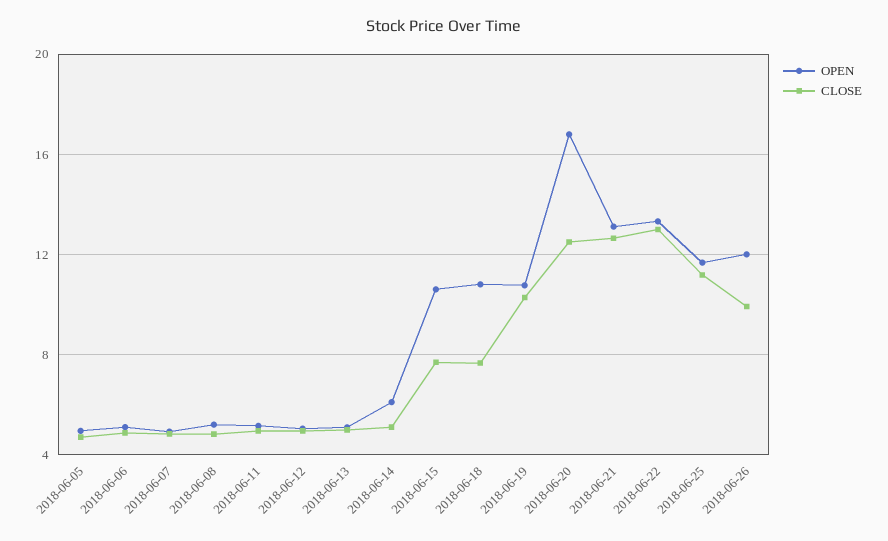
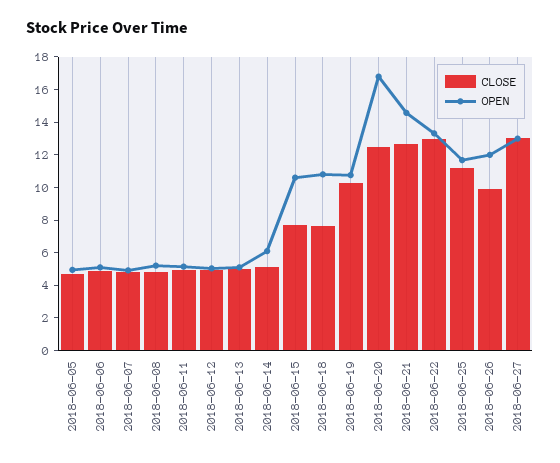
OPEN, 2018-06-21: 13 -> 14.5
CLOSE, 2018-06-27: none -> 13
OPEN, 2018-06-27: none -> 13

